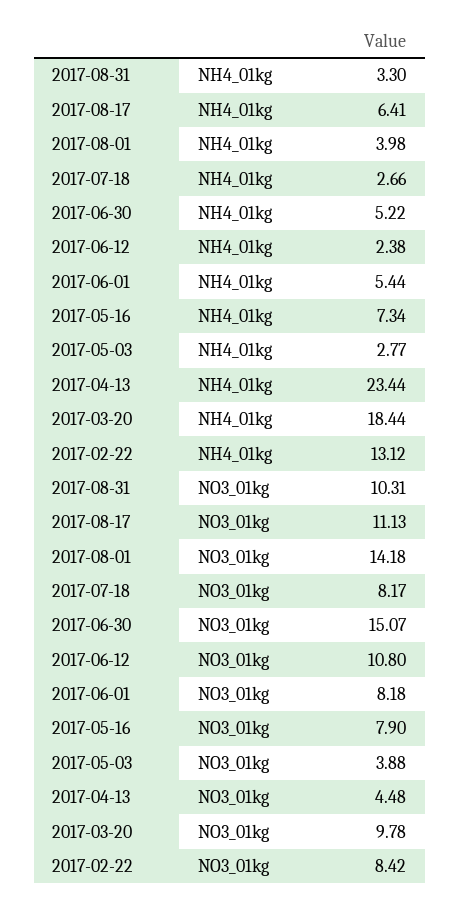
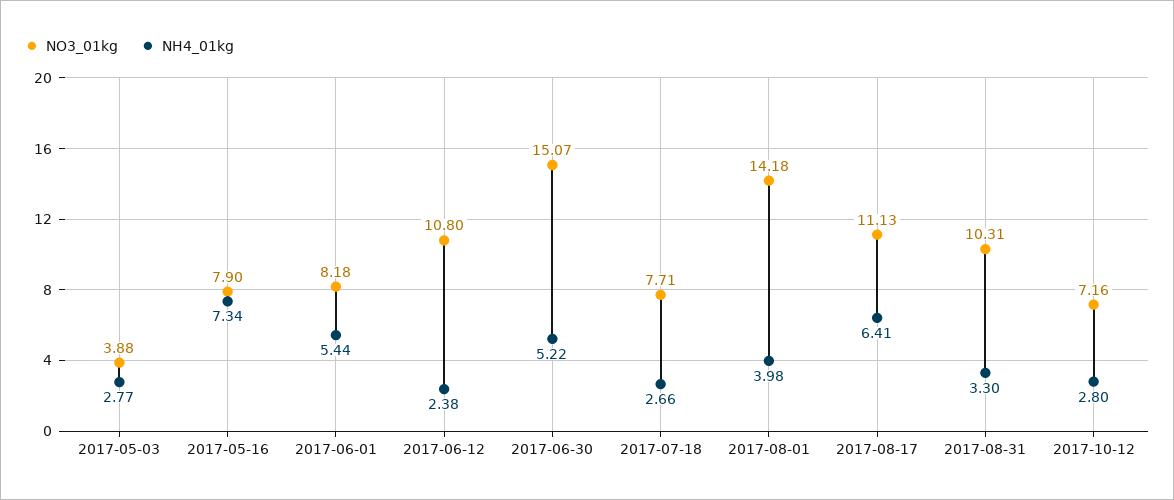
NH4_01kg, 2017-04-13: 23.44 -> none
NH4_01kg, 2017-03-20: 18.44 -> none
NH4_01kg, 2017-02-22: 13.12 -> none
NO3_01kg, 2017-07-18: 8.17 -> 7.71
NO3_01kg, 2017-04-13: 4.48 -> none
NO3_01kg, 2017-03-20: 9.78 -> none
NO3_01kg, 2017-02-22: 8.42 -> none
NO3_01kg, 2017-10-12: none -> 7.16
NH4_01kg, 2017-10-12: none -> 2.8

